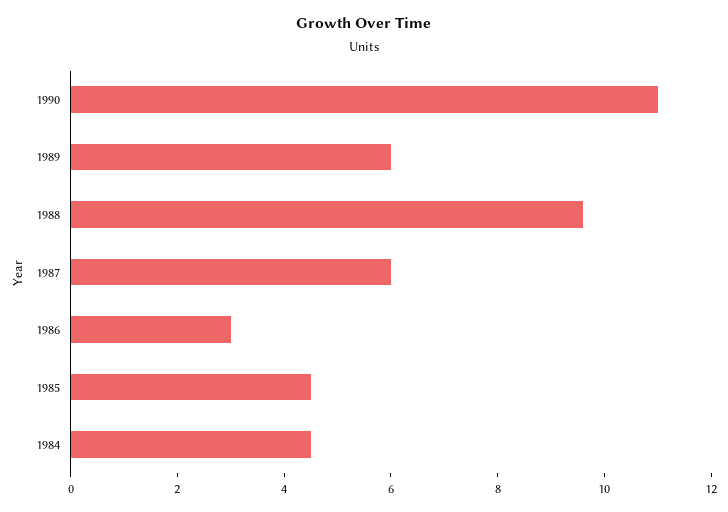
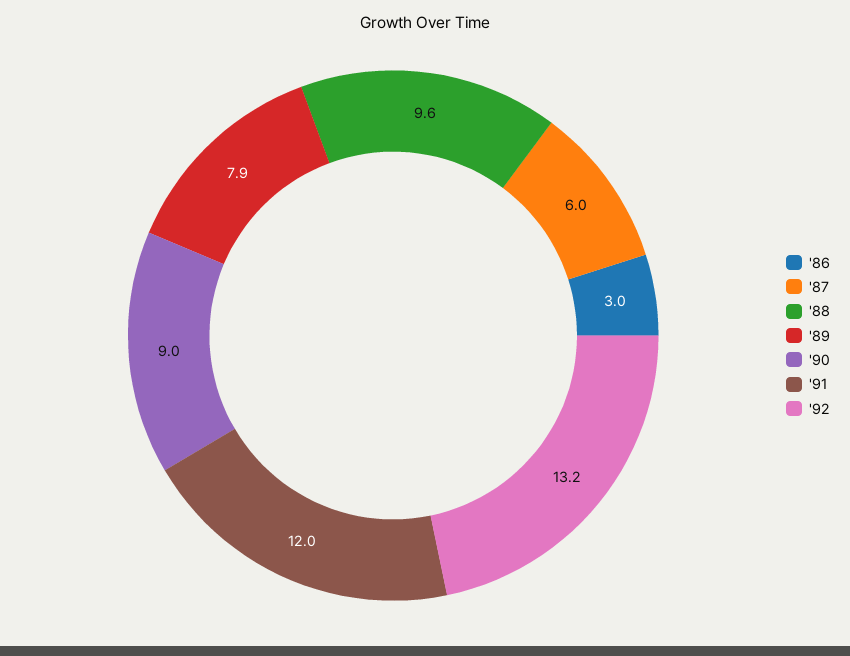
1990: 11 -> 9
1989: 6 -> 7.9
1985: 4.5 -> none
1984: 4.5 -> none
'91: none -> 12
'92: none -> 13.2

